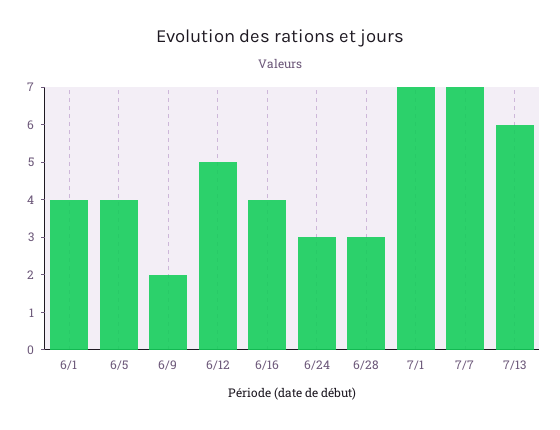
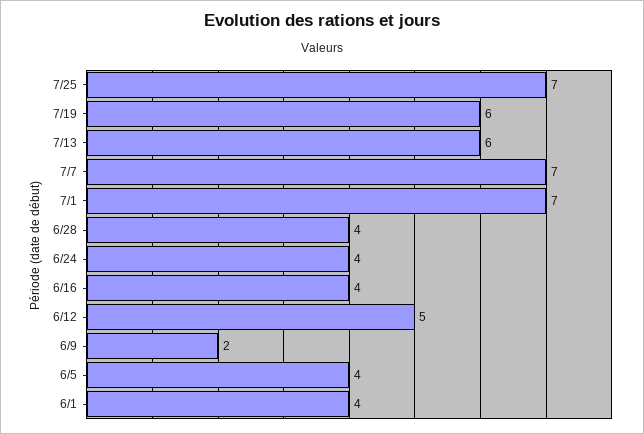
6/24: 3 -> 4
6/28: 3 -> 4
7/25: none -> 7
7/19: none -> 6

